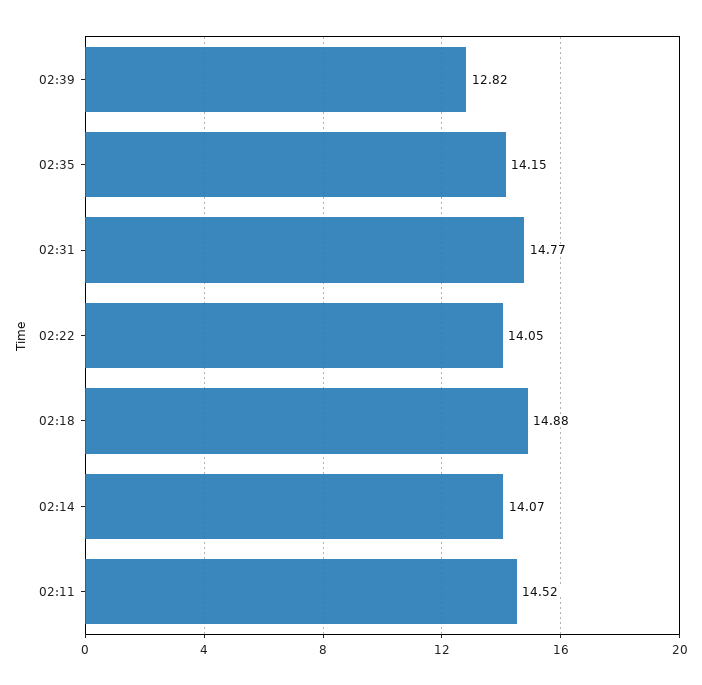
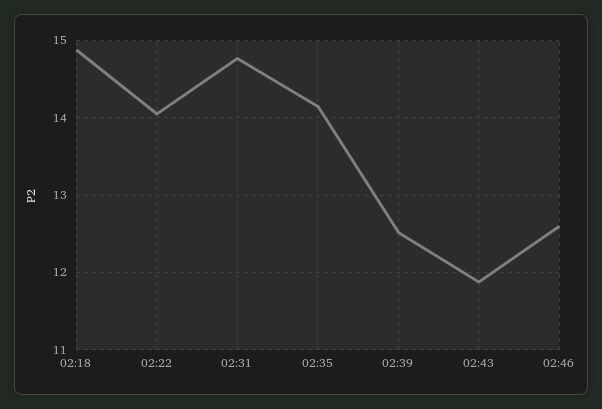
02:39: 12.82 -> 12.5
02:14: 14.07 -> none
02:11: 14.52 -> none
02:43: none -> 11.9
02:46: none -> 12.6

